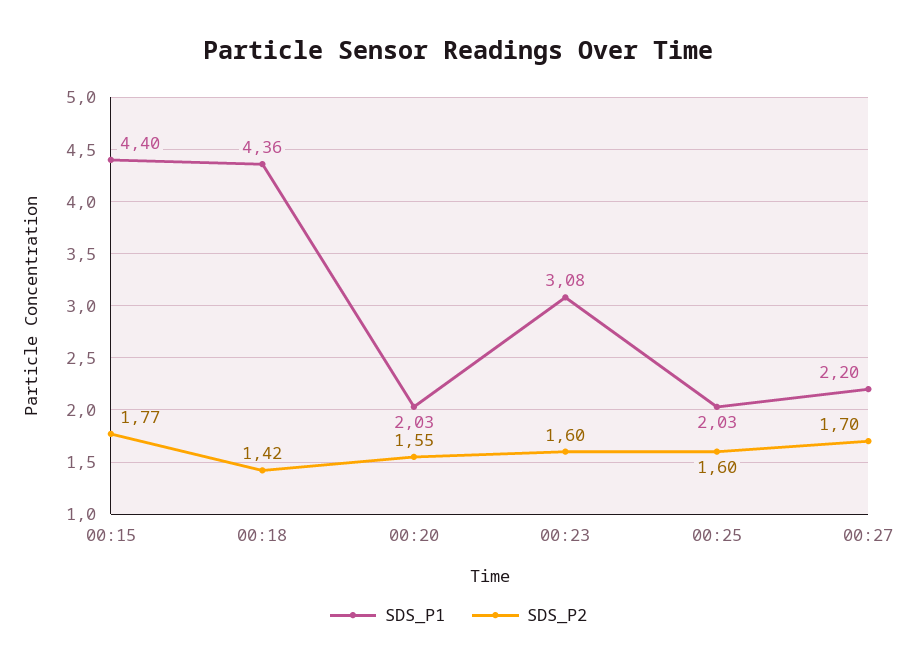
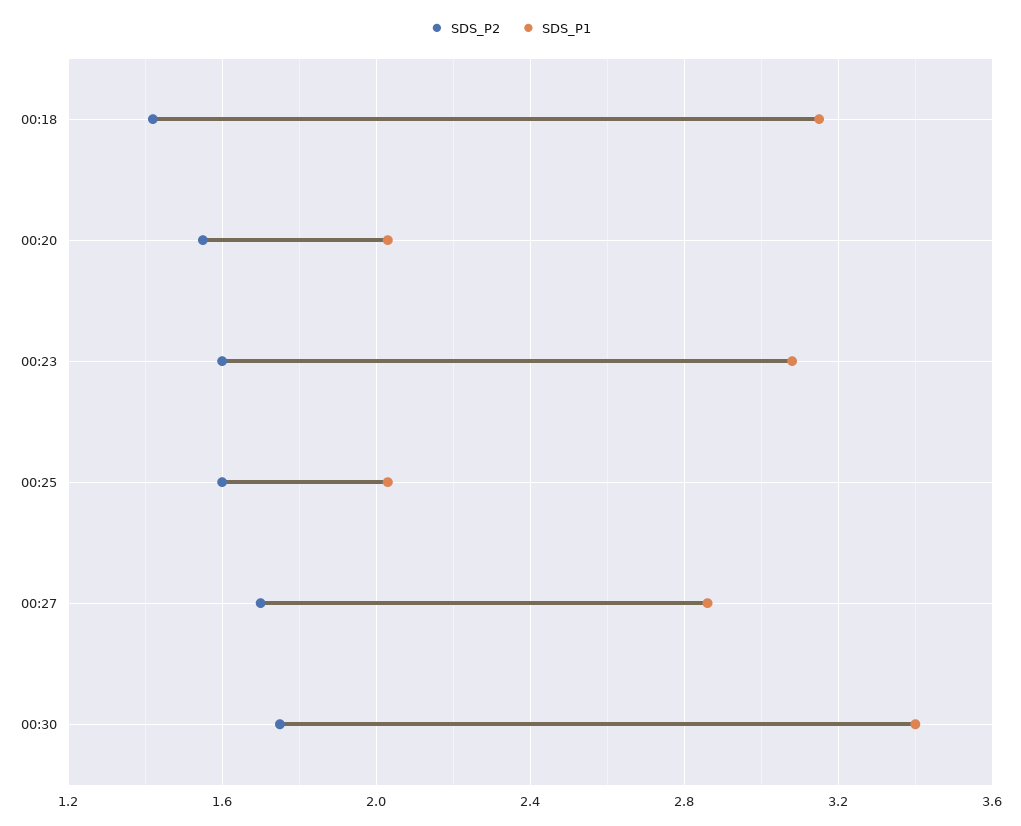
SDS_P1, 00:15: 4.4 -> none
SDS_P2, 00:15: 1.77 -> none
SDS_P1, 00:18: 4.36 -> 3.15
SDS_P1, 00:27: 2.2 -> 2.85
SDS_P2, 00:30: none -> 1.75
SDS_P1, 00:30: none -> 3.4

